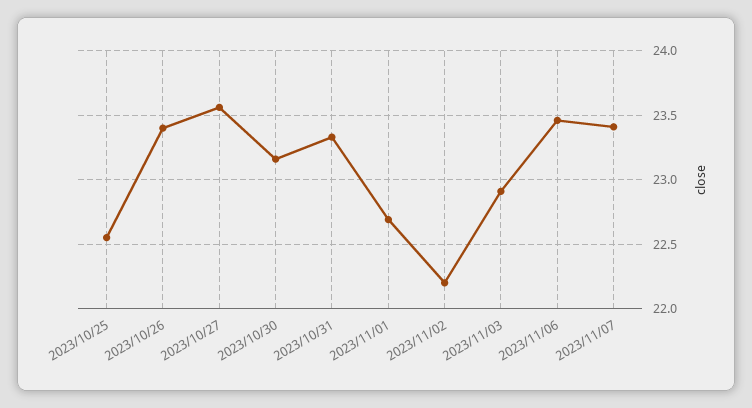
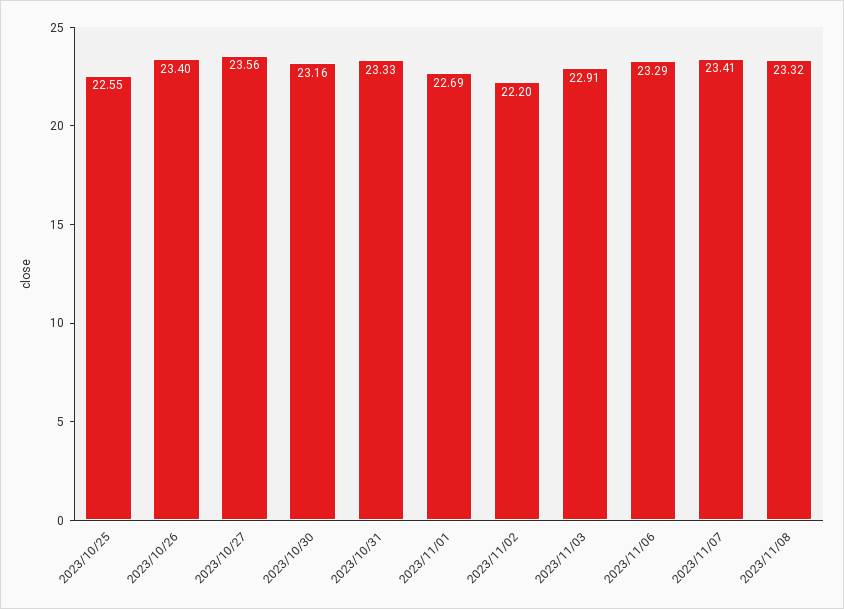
2023/11/06: 23.45 -> 23.29
2023/11/08: none -> 23.32

